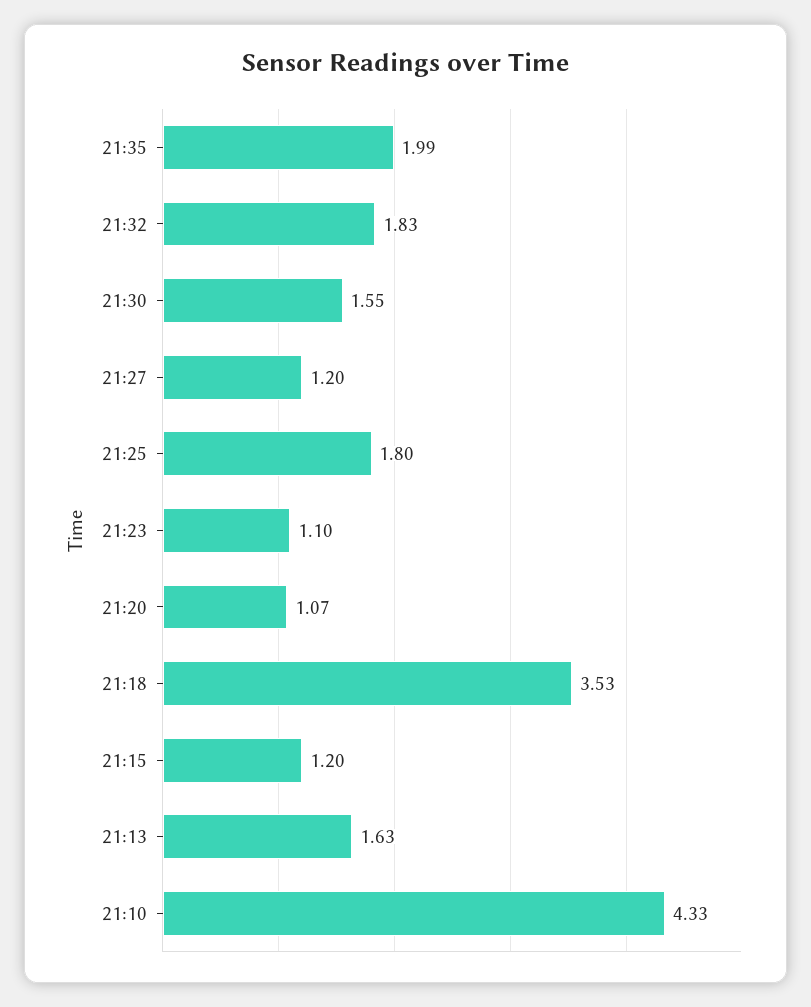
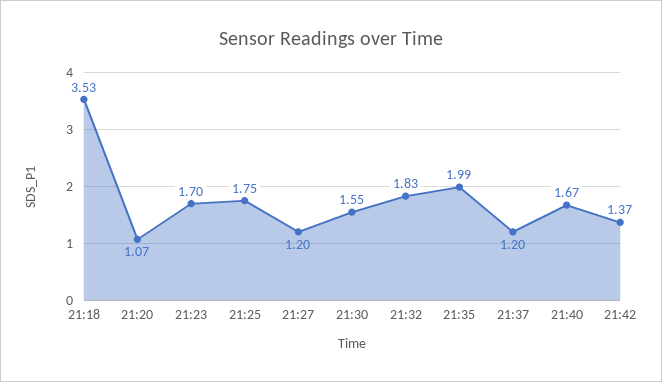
21:25: 1.8 -> 1.75
21:23: 1.1 -> 1.7
21:15: 1.2 -> none
21:13: 1.63 -> none
21:10: 4.33 -> none
21:37: none -> 1.2
21:40: none -> 1.67
21:42: none -> 1.37

